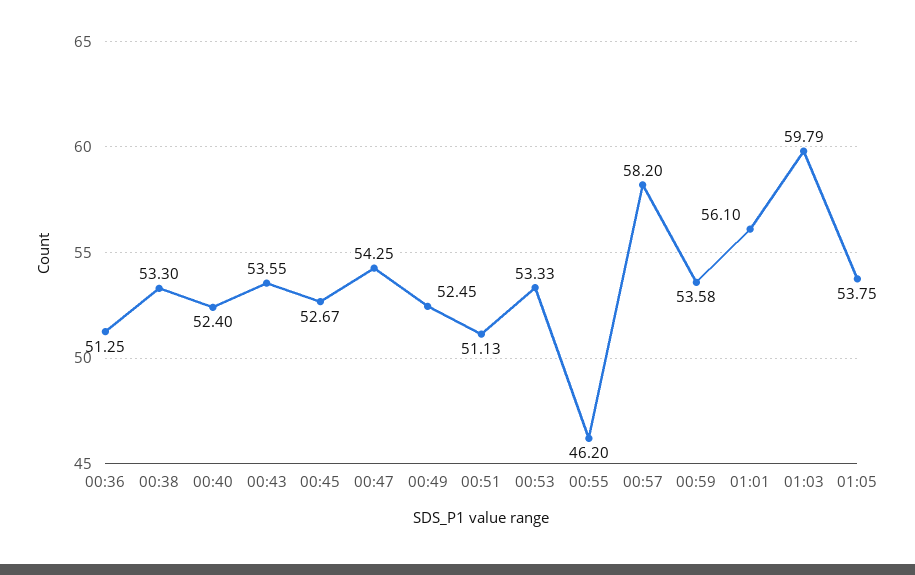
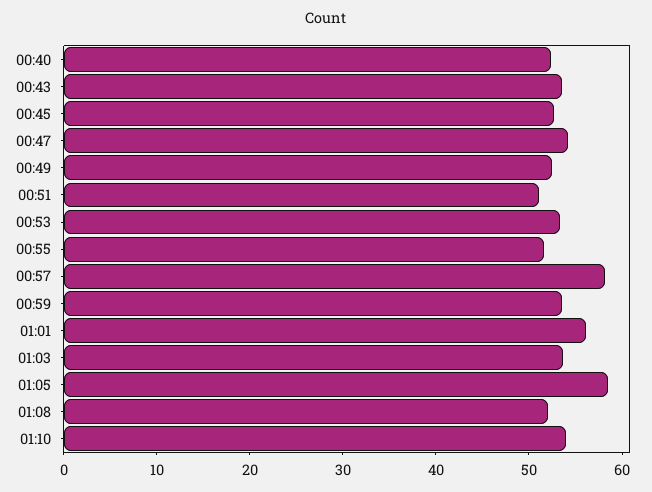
00:36: 51.25 -> none
00:38: 53.3 -> none
00:55: 46.2 -> 52
01:03: 59.79 -> 54
01:05: 53.75 -> 58
01:08: none -> 52
01:10: none -> 54

